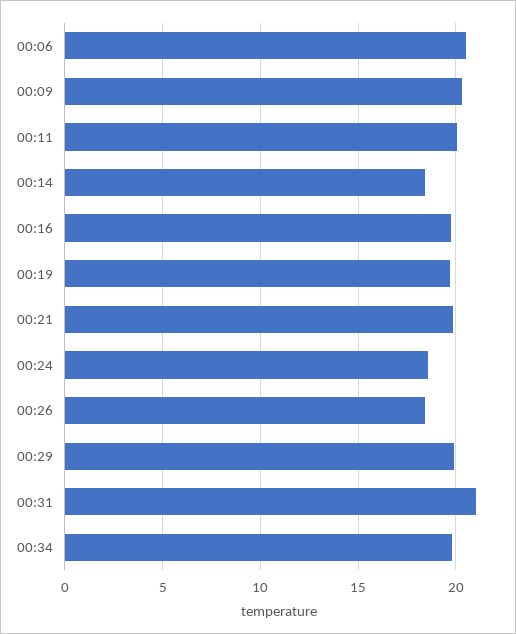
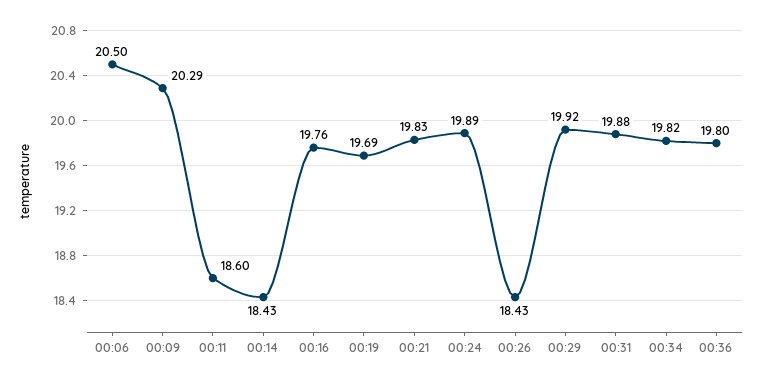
00:11: 20 -> 18.6
00:24: 18.5 -> 19.89
00:31: 21 -> 19.88
00:36: none -> 19.8

